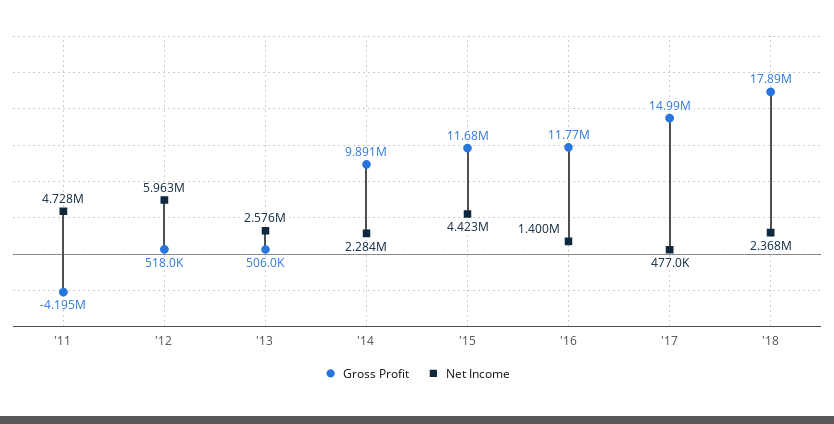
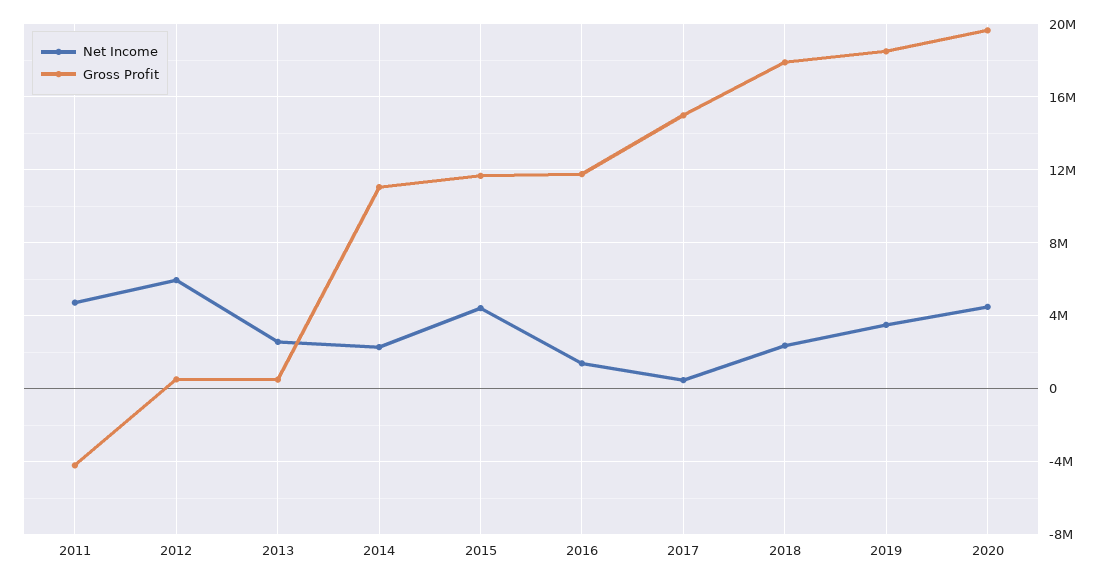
Gross Profit, '14: 9891000 -> 11000000
Net Income, 2019: none -> 3500000
Gross Profit, 2019: none -> 18500000
Net Income, 2020: none -> 4500000
Gross Profit, 2020: none -> 19500000

